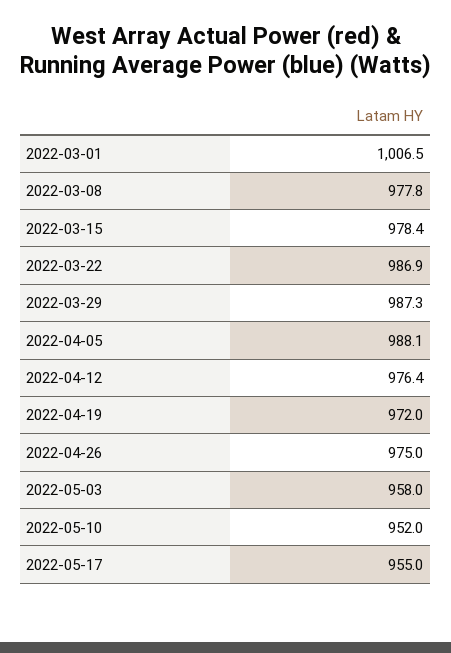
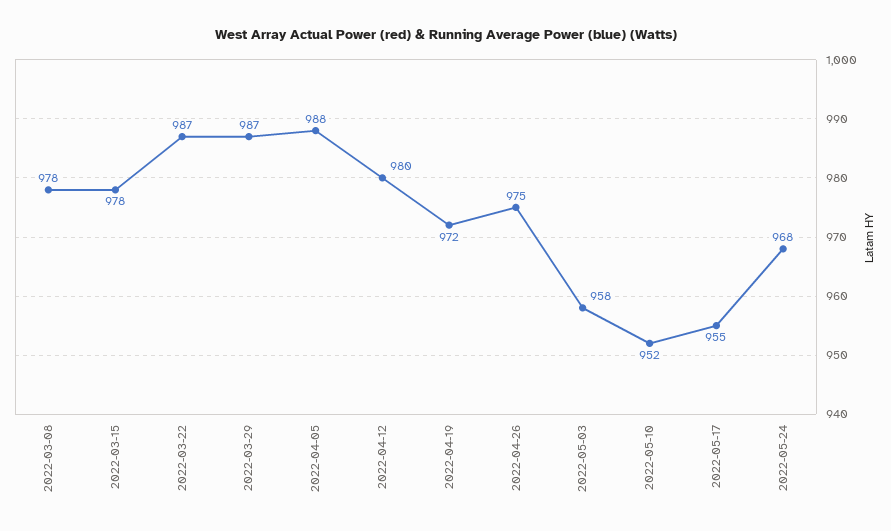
2022-03-01: 1006.5 -> none
2022-04-12: 976.4 -> 980
2022-05-24: none -> 968

